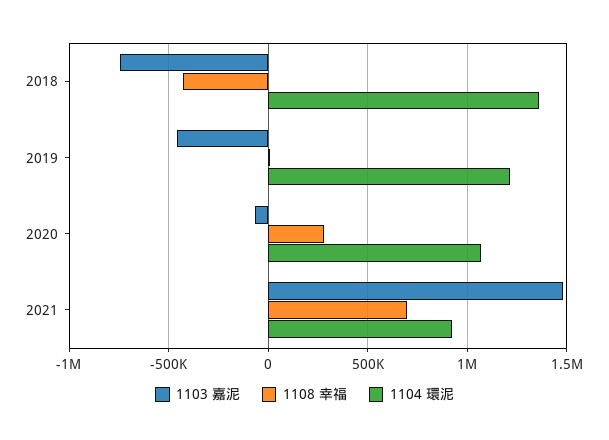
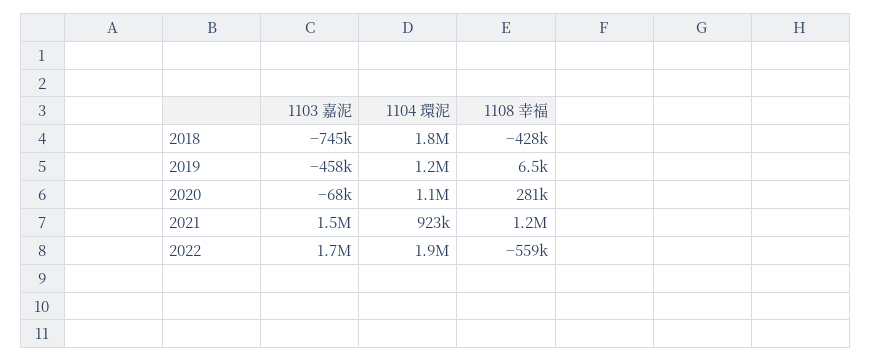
1104 環泥, 2018: 1350000 -> 1800000
1108 幸福, 2021: 700000 -> 1200000
1103 嘉泥, 2022: none -> 1700000
1104 環泥, 2022: none -> 1900000
1108 幸福, 2022: none -> -559000

